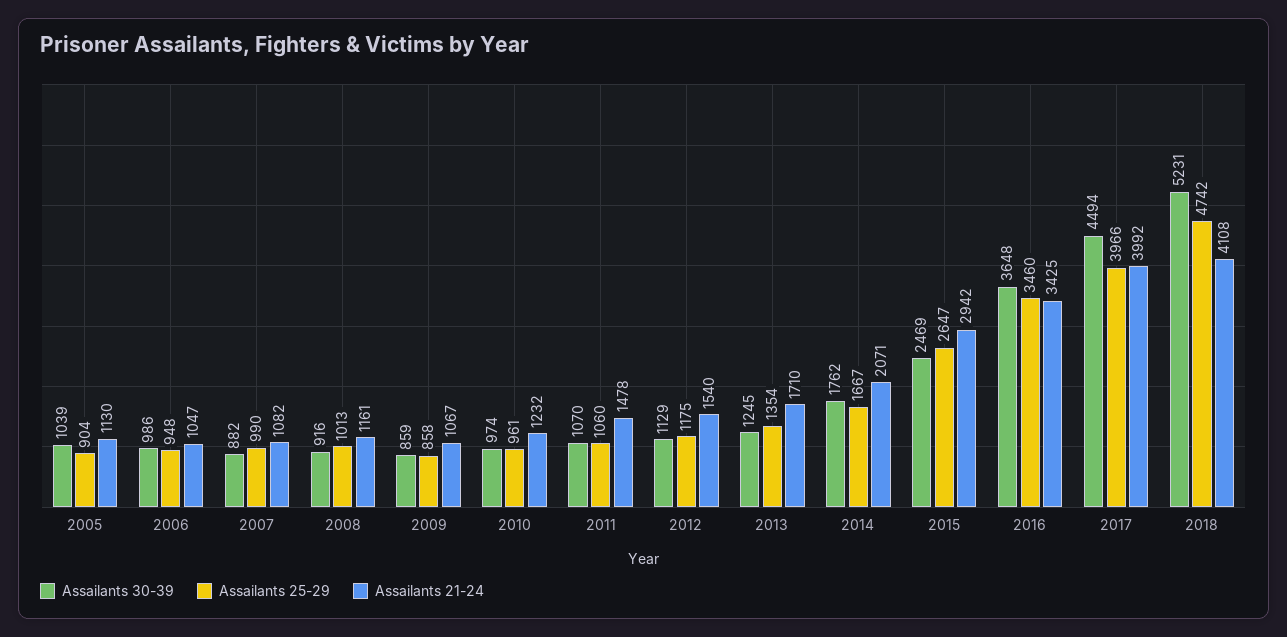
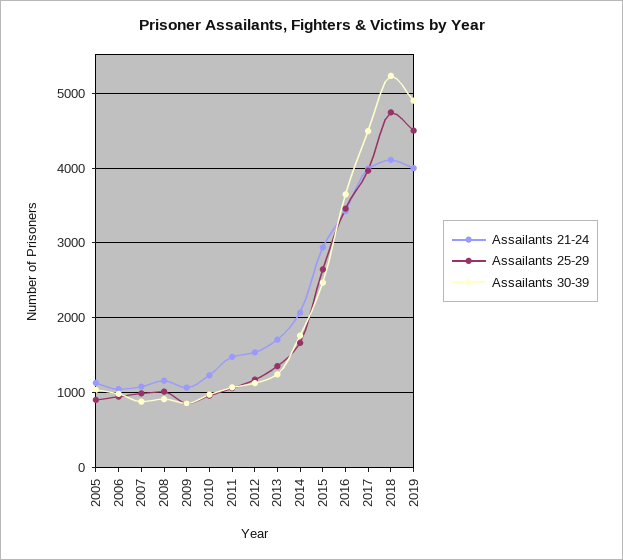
Assailants 21-24, 2019: none -> 4000
Assailants 25-29, 2019: none -> 4500
Assailants 30-39, 2019: none -> 4900

